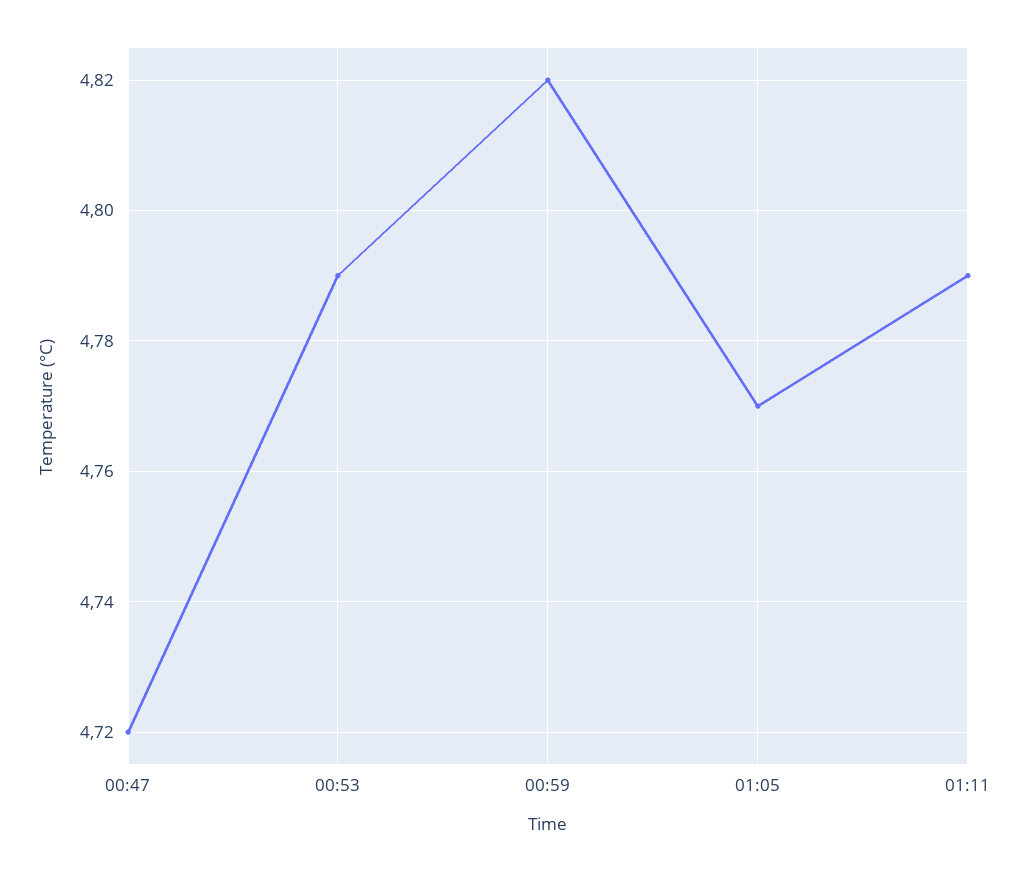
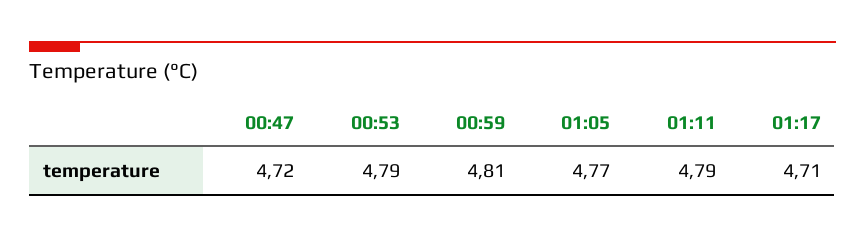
00:59: 4.82 -> 4.81
01:17: none -> 4.71

